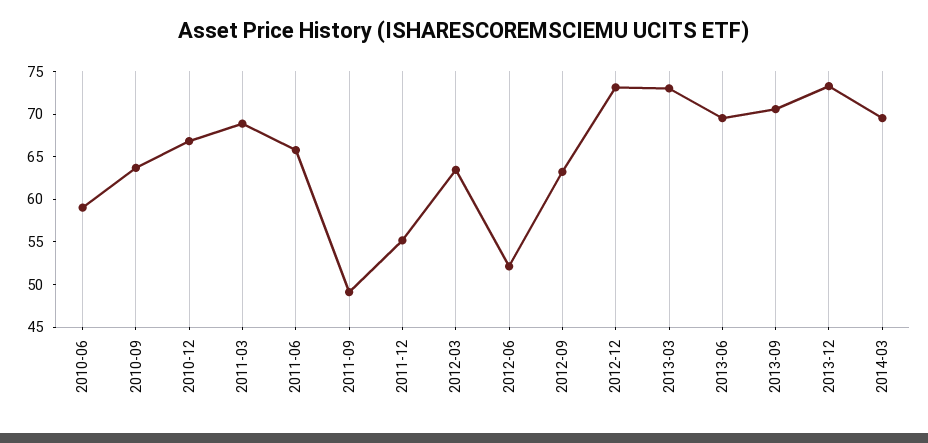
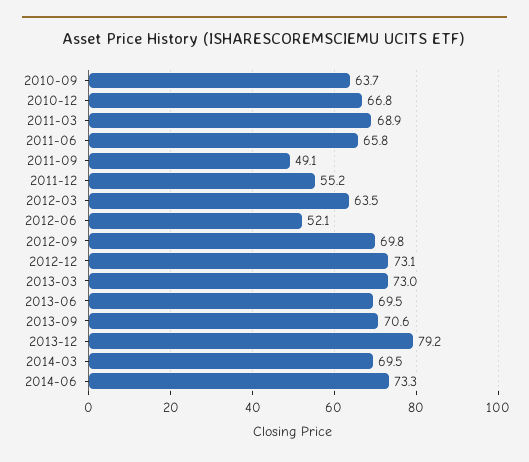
2010-06: 59 -> none
2012-09: 63 -> 69.8
2013-12: 73 -> 79.2
2014-06: none -> 73.3

